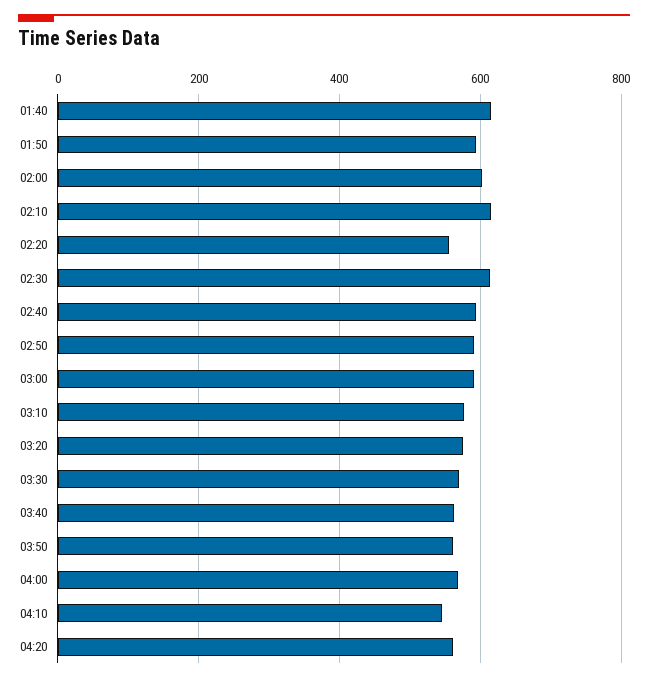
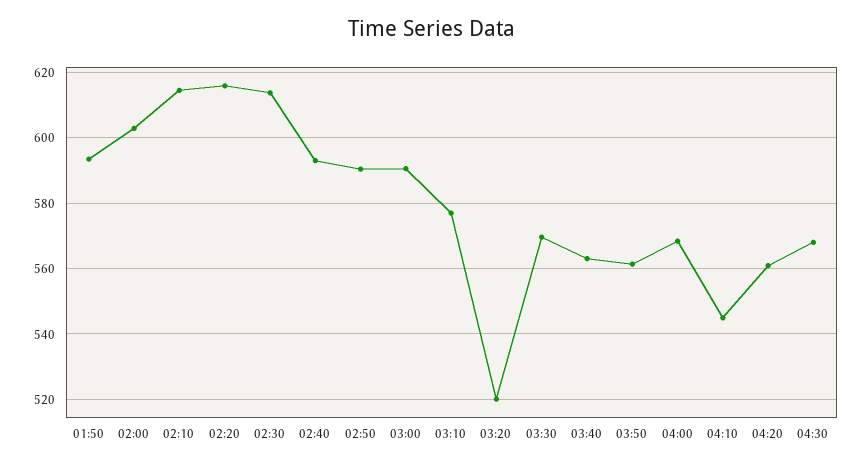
01:40: 620 -> none
02:20: 560 -> 616
03:20: 580 -> 520
04:30: none -> 568

